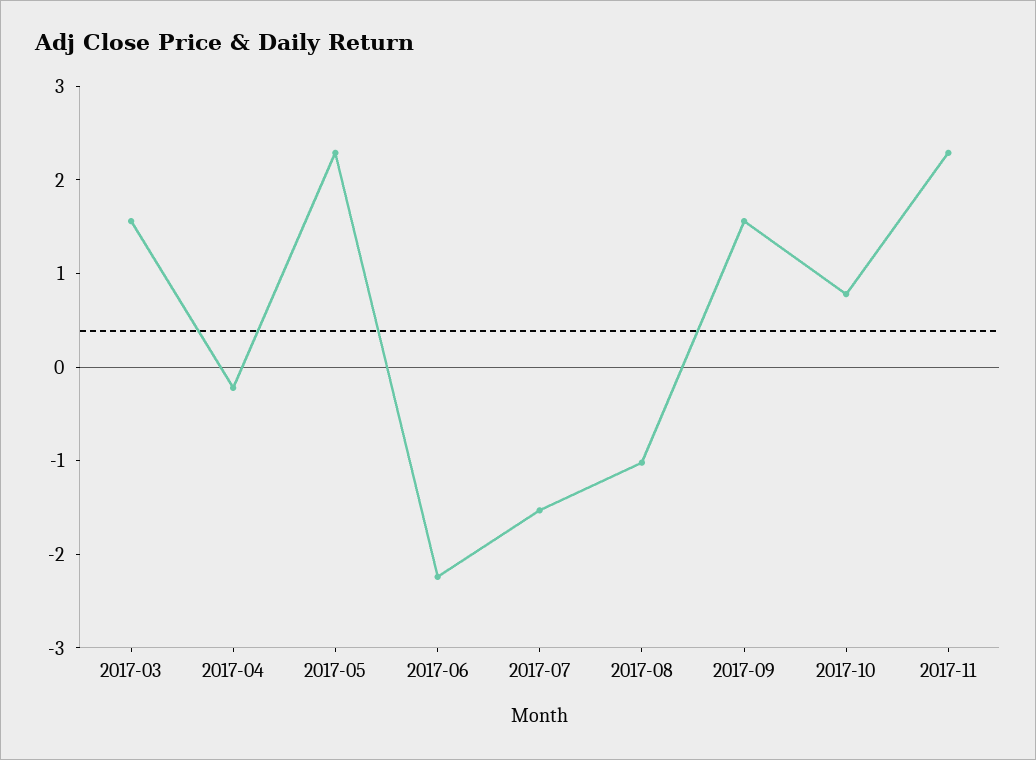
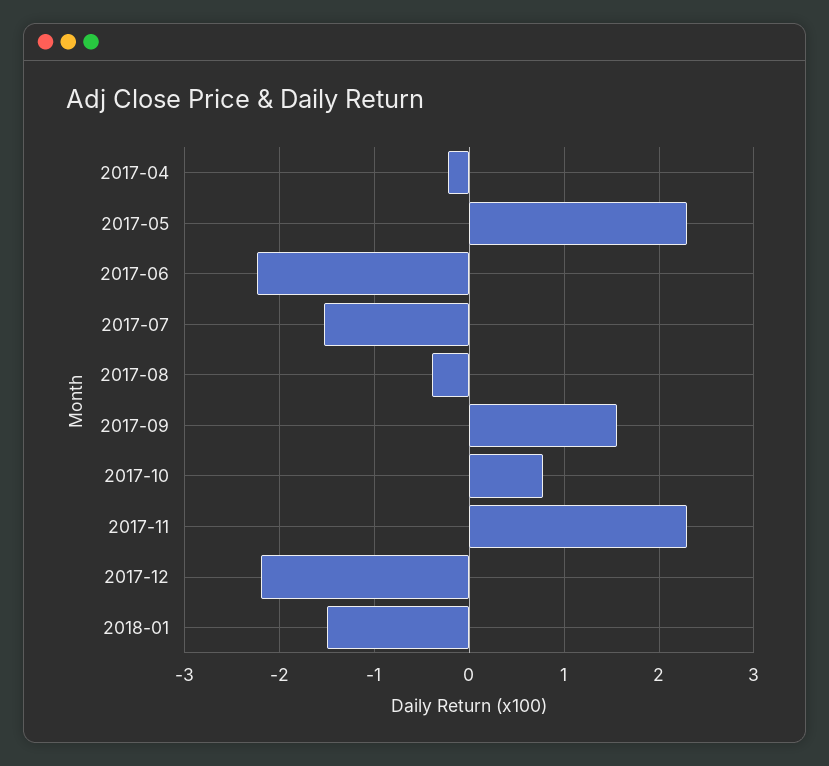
2017-03: 1.6 -> none
2017-08: -1 -> -0.4
2017-12: none -> -2.2
2018-01: none -> -1.5

